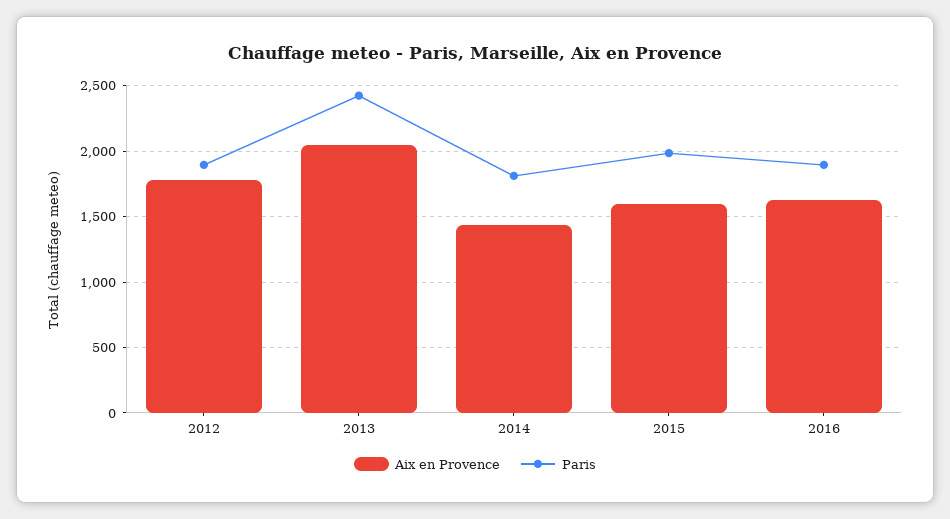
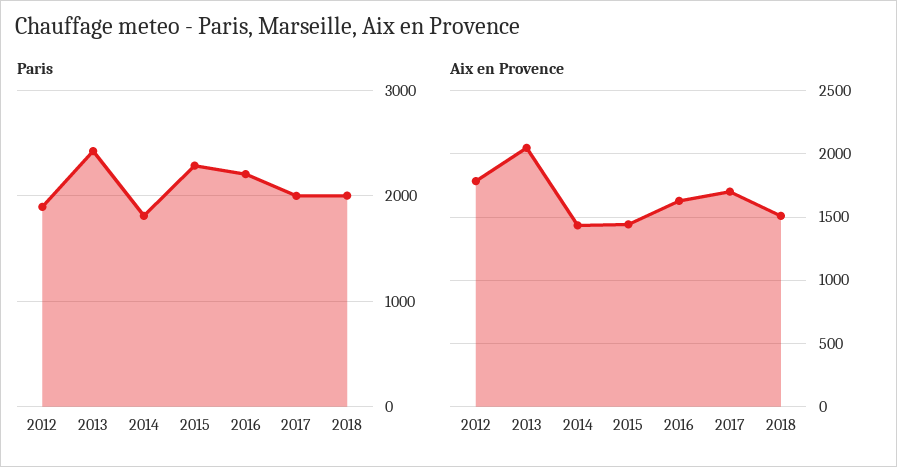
Aix en Provence, 2015: 1600 -> 1450
Paris, 2015: 2000 -> 2300
Paris, 2016: 1900 -> 2200
Paris, 2017: none -> 2000
Paris, 2018: none -> 2000
Aix en Provence, 2017: none -> 1700
Aix en Provence, 2018: none -> 1500

